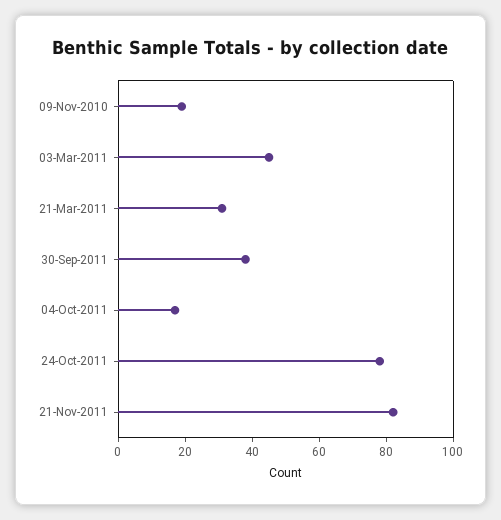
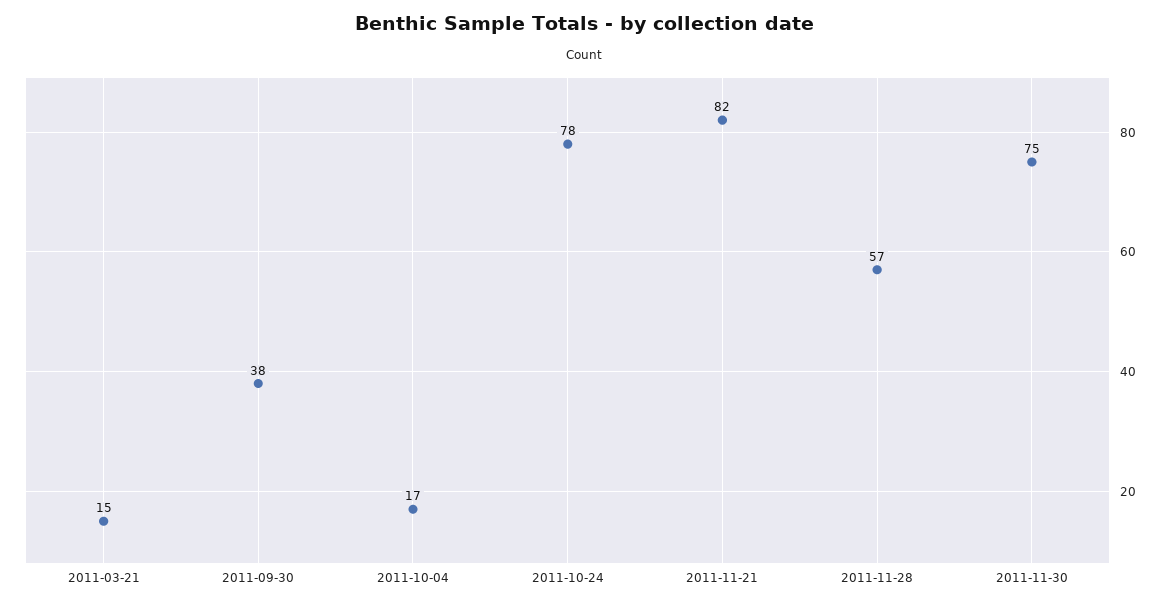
09-Nov-2010: 20 -> none
03-Mar-2011: 45 -> none
21-Mar-2011: 30 -> 15
2011-11-28: none -> 57
2011-11-30: none -> 75

